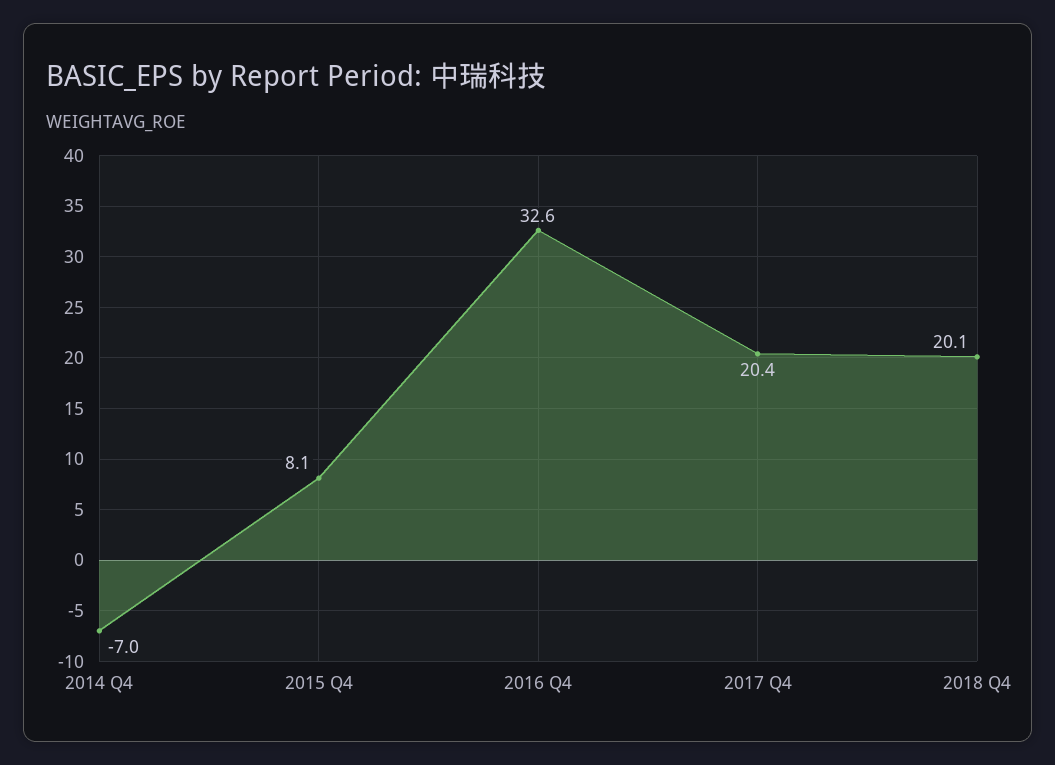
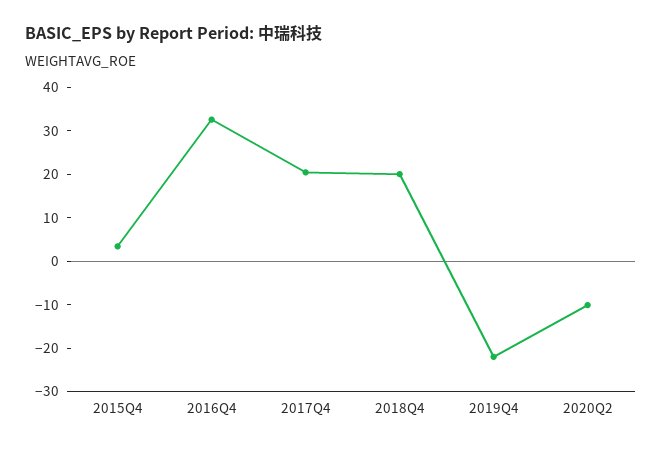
2014 Q4: -7 -> none
2015 Q4: 8.1 -> 4
2019Q4: none -> -22
2020Q2: none -> -10

